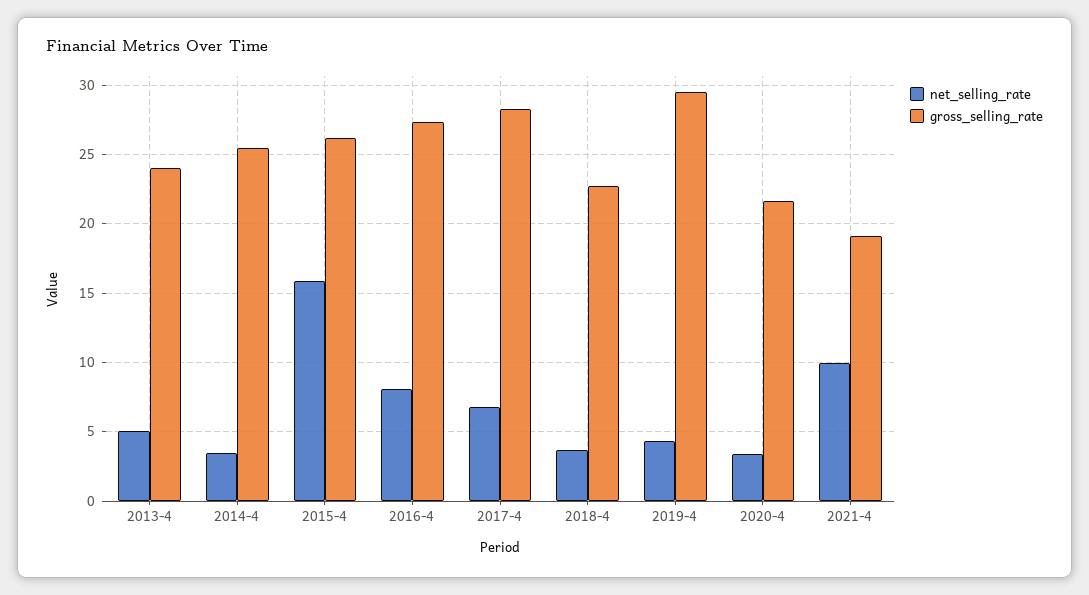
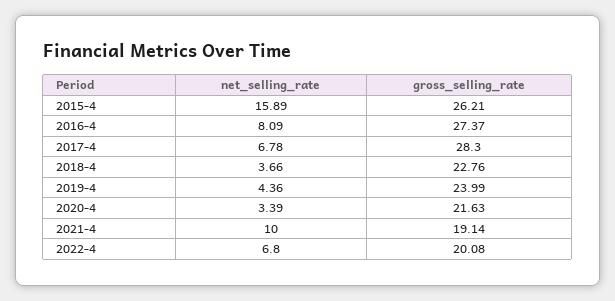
net_selling_rate, 2013-4: 5 -> none
gross_selling_rate, 2013-4: 24 -> none
net_selling_rate, 2014-4: 3.5 -> none
gross_selling_rate, 2014-4: 25.5 -> none
gross_selling_rate, 2019-4: 29.5 -> 23.99
net_selling_rate, 2022-4: none -> 6.8
gross_selling_rate, 2022-4: none -> 20.08

